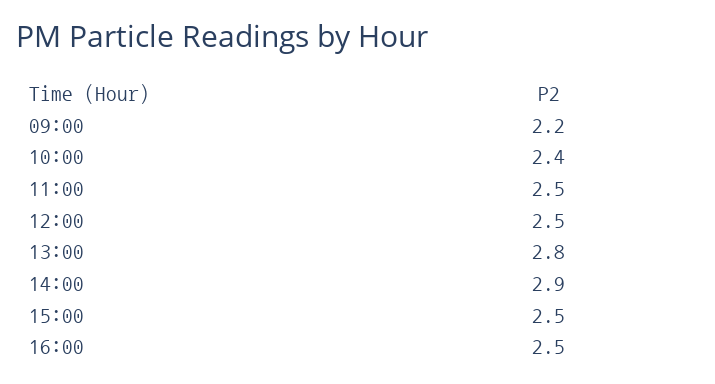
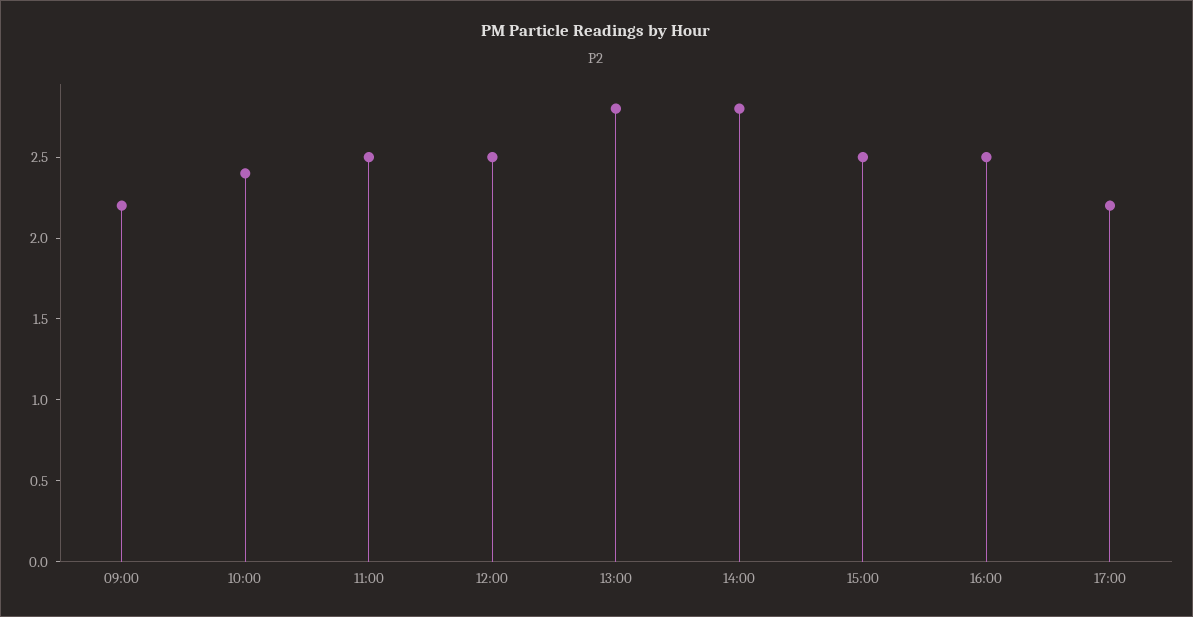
14:00: 2.9 -> 2.8
17:00: none -> 2.2

